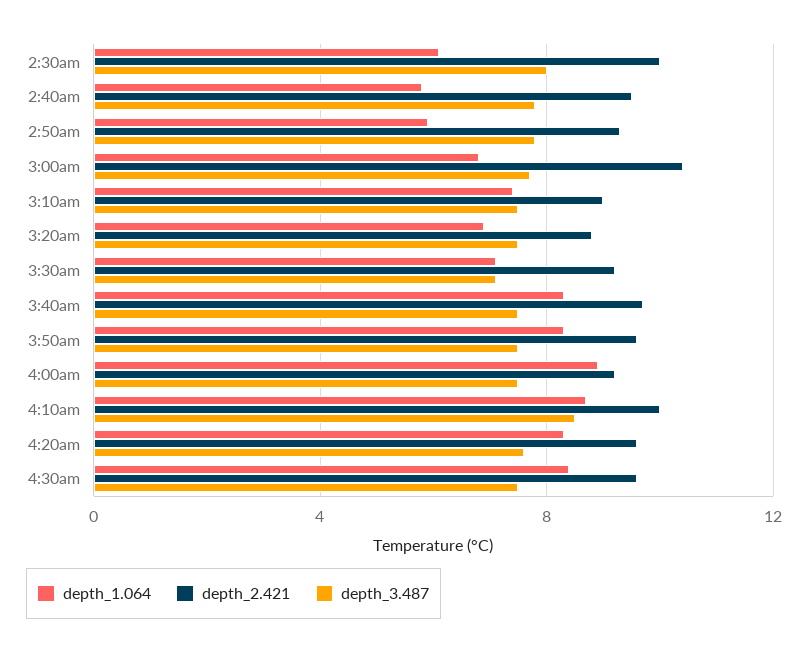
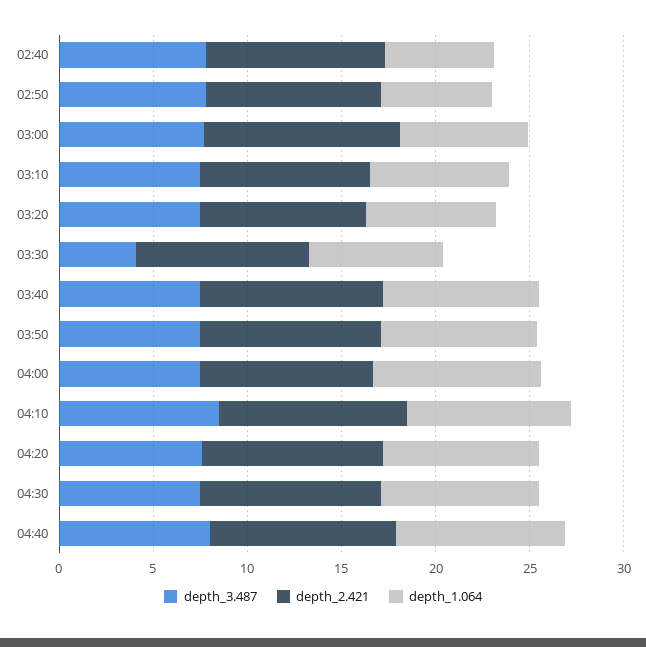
depth_1.064, 2:30am: 6 -> none
depth_2.421, 2:30am: 10 -> none
depth_3.487, 2:30am: 8 -> none
depth_3.487, 3:30am: 7 -> 4
depth_3.487, 04:40: none -> 8
depth_2.421, 04:40: none -> 10
depth_1.064, 04:40: none -> 9

